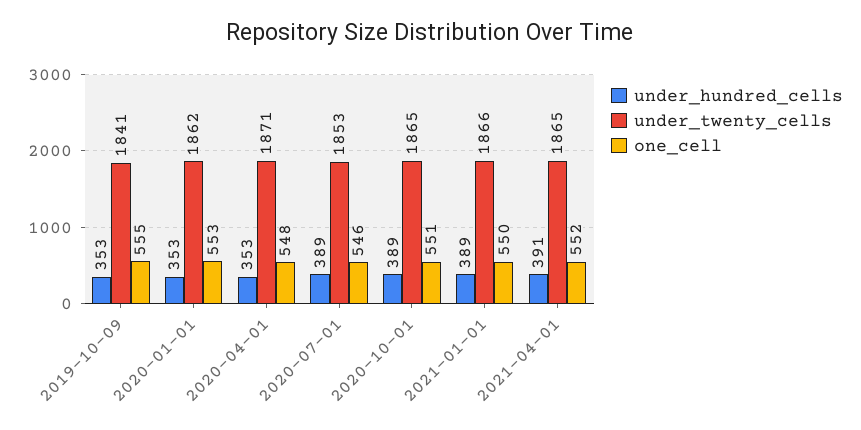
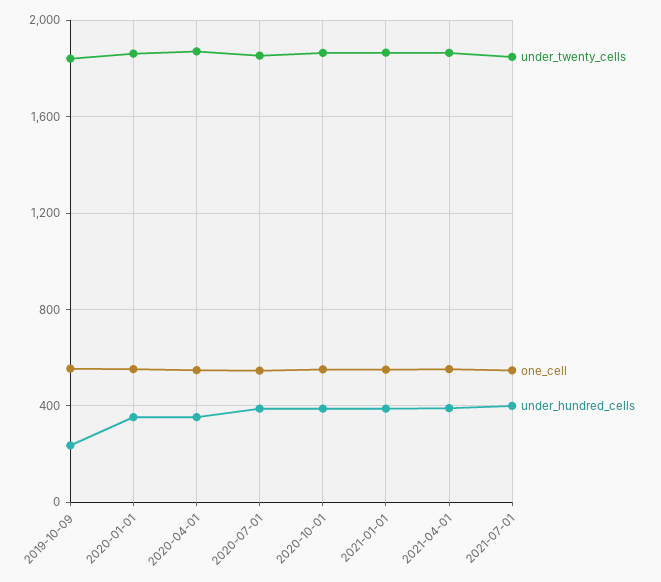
under_hundred_cells, 2019-10-09: 353 -> 250
under_twenty_cells, 2021-07-01: none -> 1850
one_cell, 2021-07-01: none -> 550
under_hundred_cells, 2021-07-01: none -> 400

